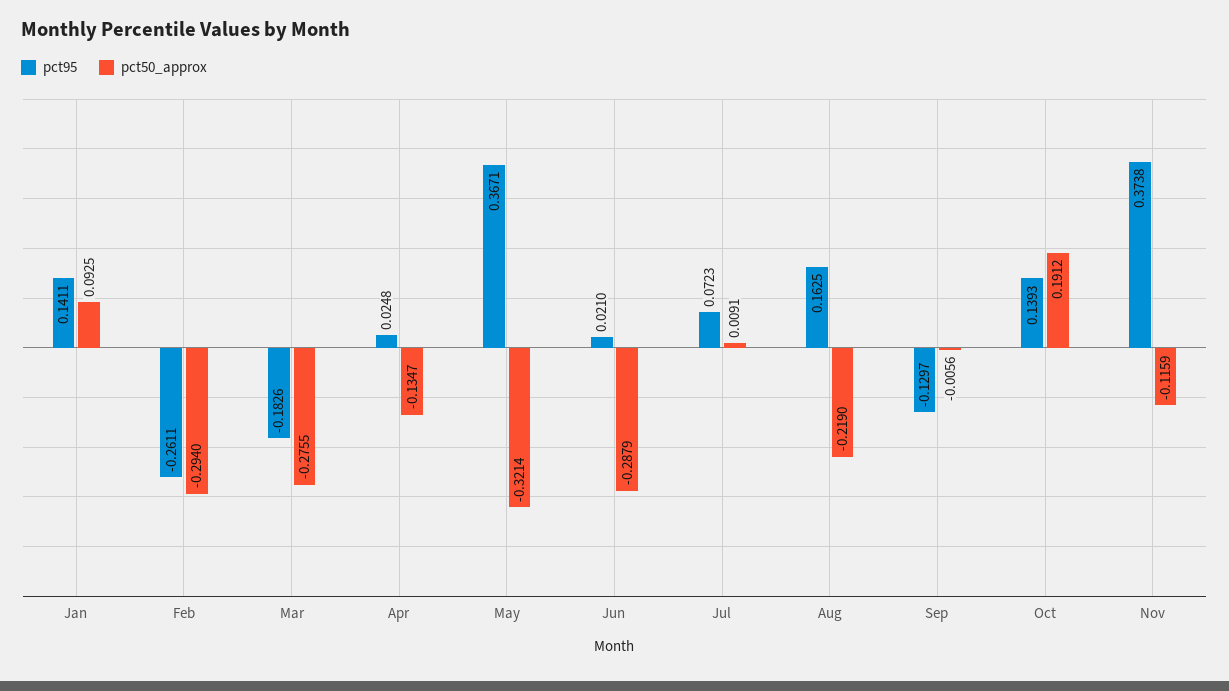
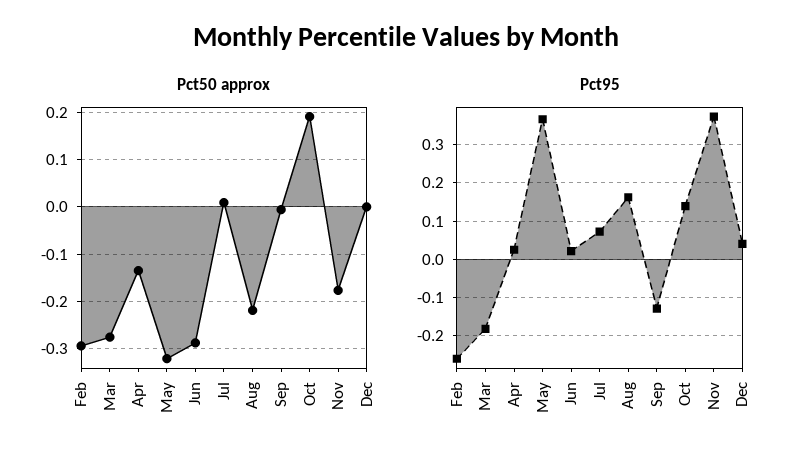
pct95, Jan: 0.1411 -> none
pct50_approx, Jan: 0.0925 -> none
pct50_approx, Nov: -0.1159 -> -0.18
pct50_approx, Dec: none -> 0
pct95, Dec: none -> 0.04

